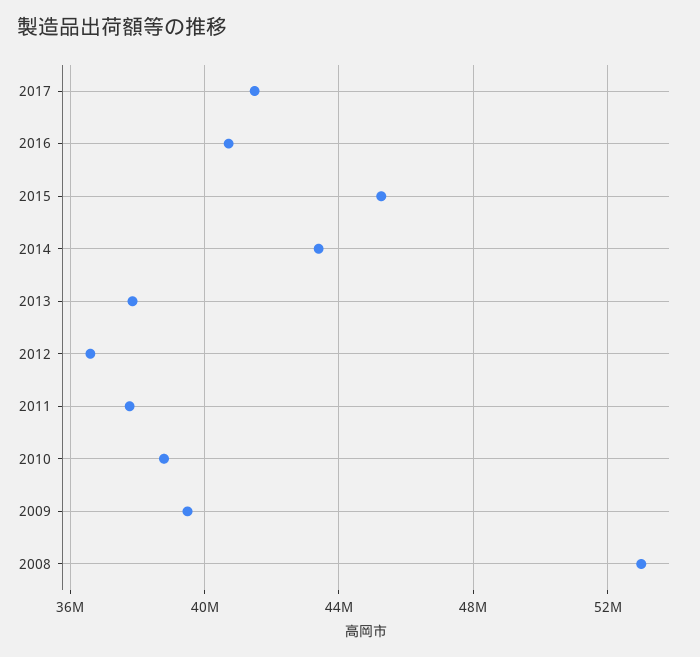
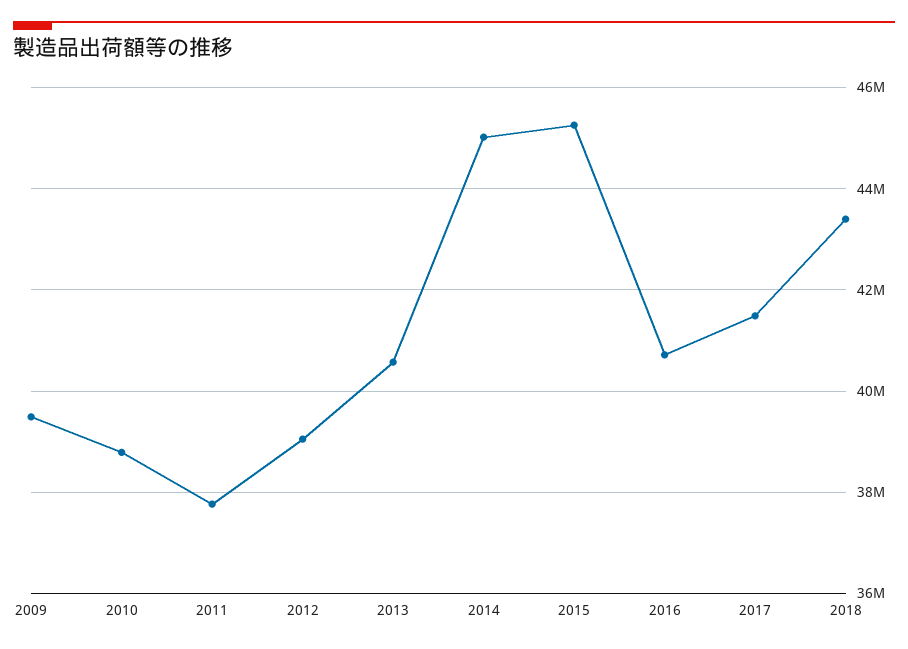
2014: 43500000 -> 45000000
2013: 38000000 -> 40600000
2012: 36500000 -> 39000000
2008: 53000000 -> none
2018: none -> 43400000

